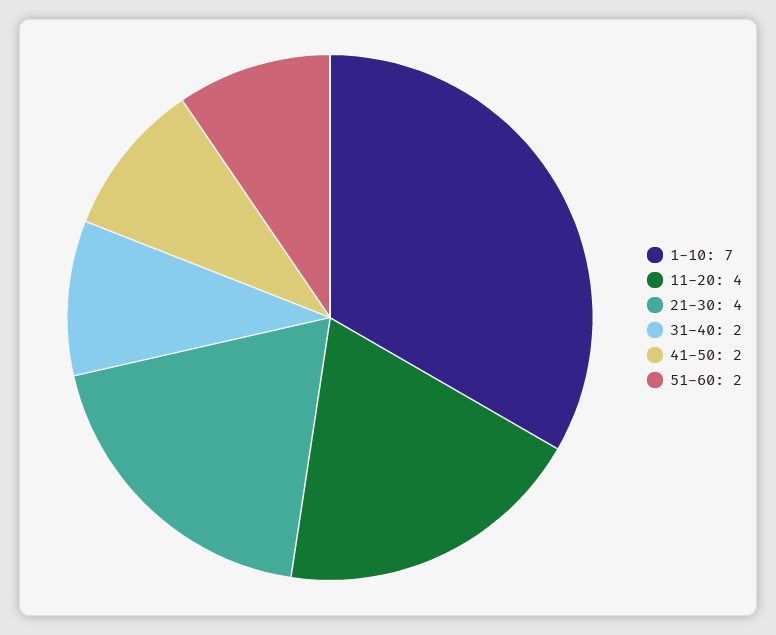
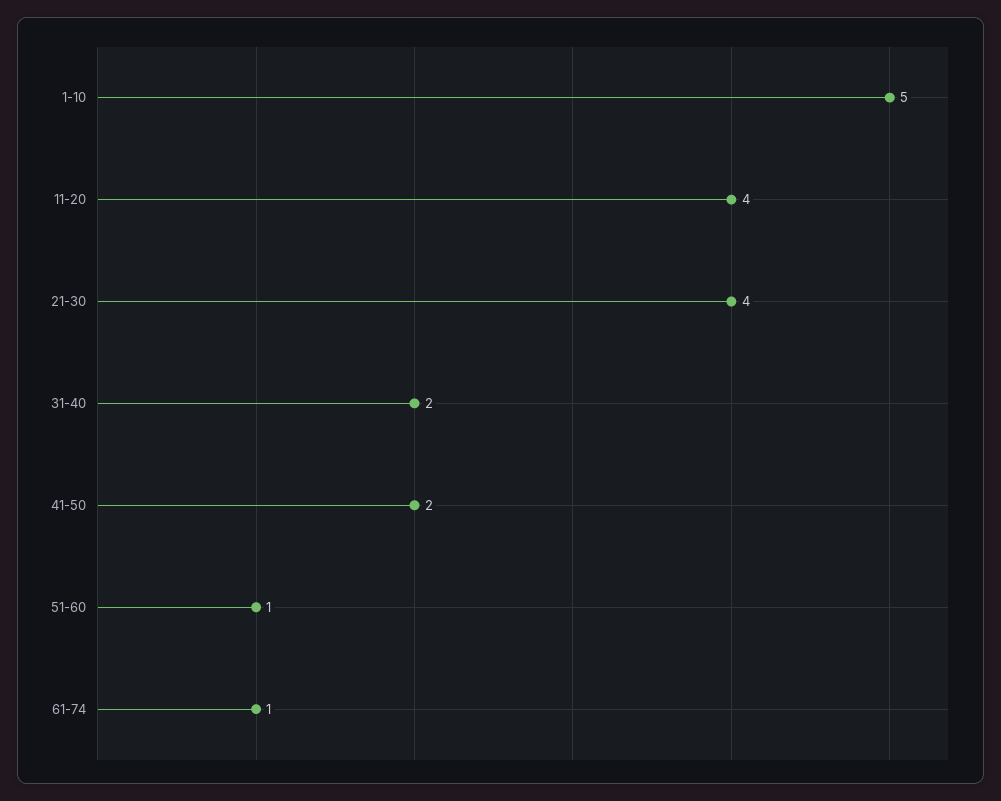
1-10: 7 -> 5
51-60: 2 -> 1
61-74: none -> 1

